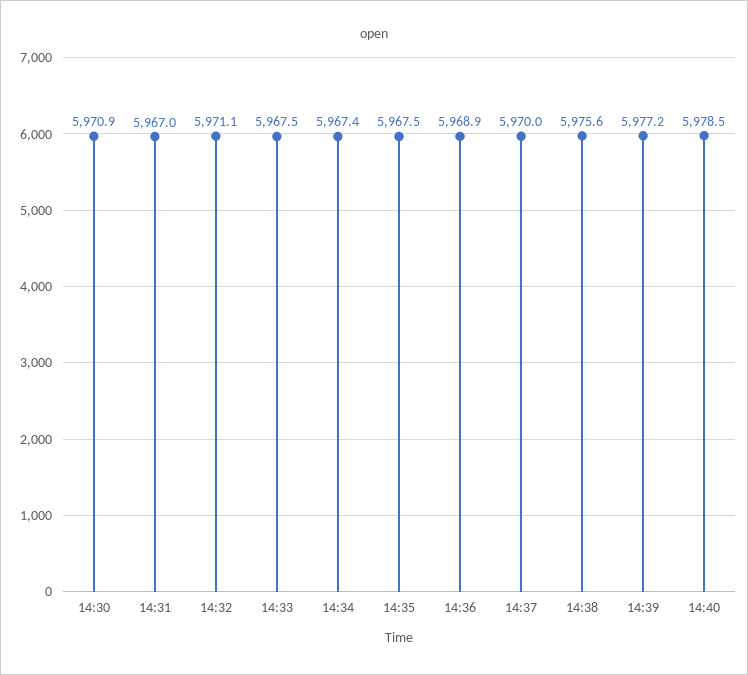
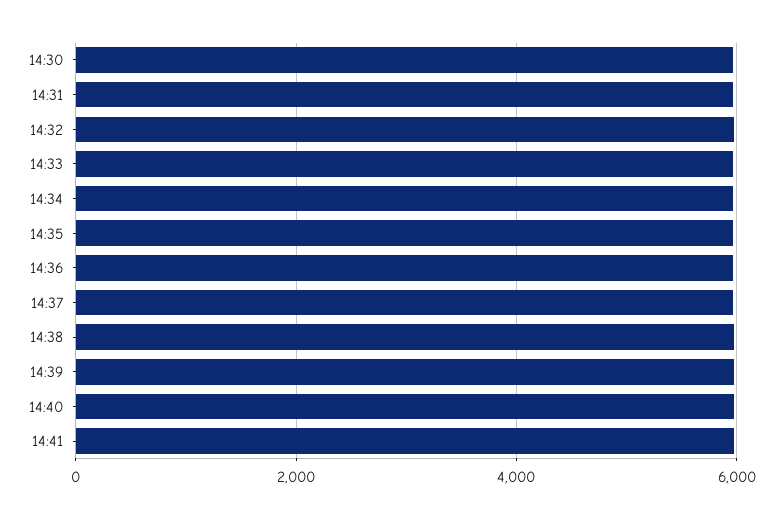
14:41: none -> 6000

